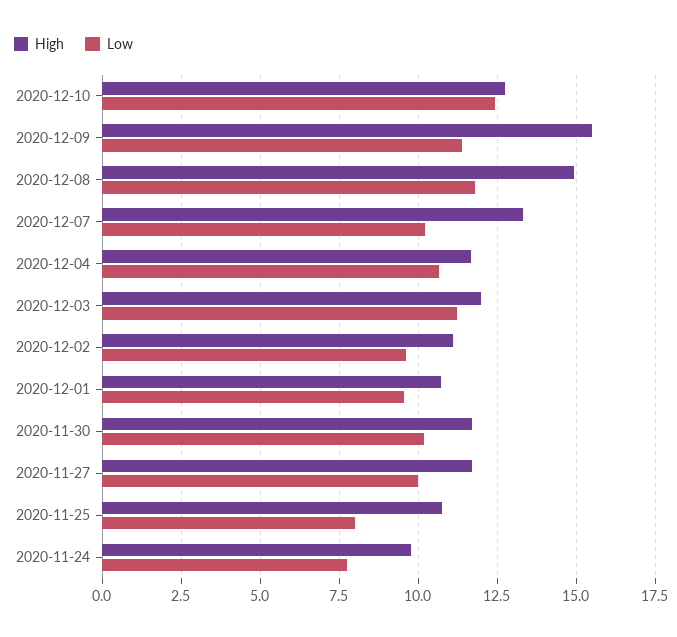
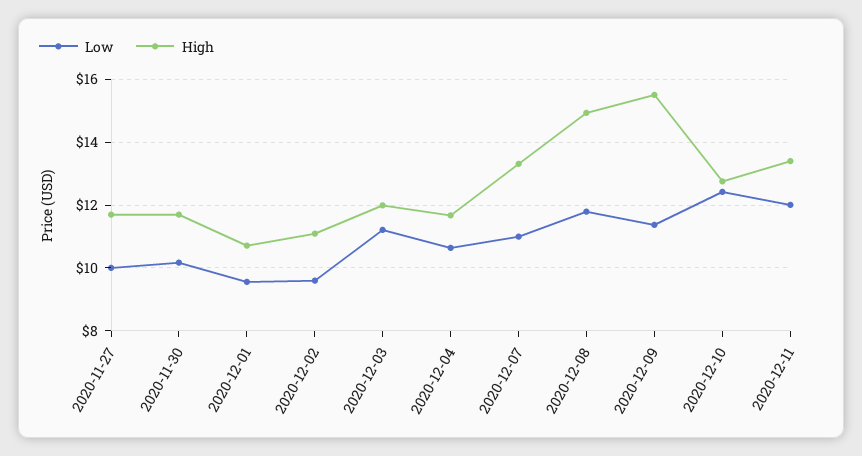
Low, 2020-12-07: 10.25 -> 11
High, 2020-11-25: 10.75 -> none
Low, 2020-11-25: 8 -> none
High, 2020-11-24: 9.75 -> none
Low, 2020-11-24: 7.75 -> none
Low, 2020-12-11: none -> 12
High, 2020-12-11: none -> 13.4

